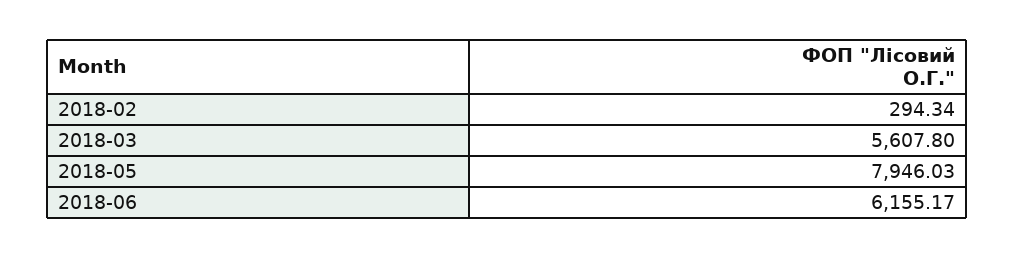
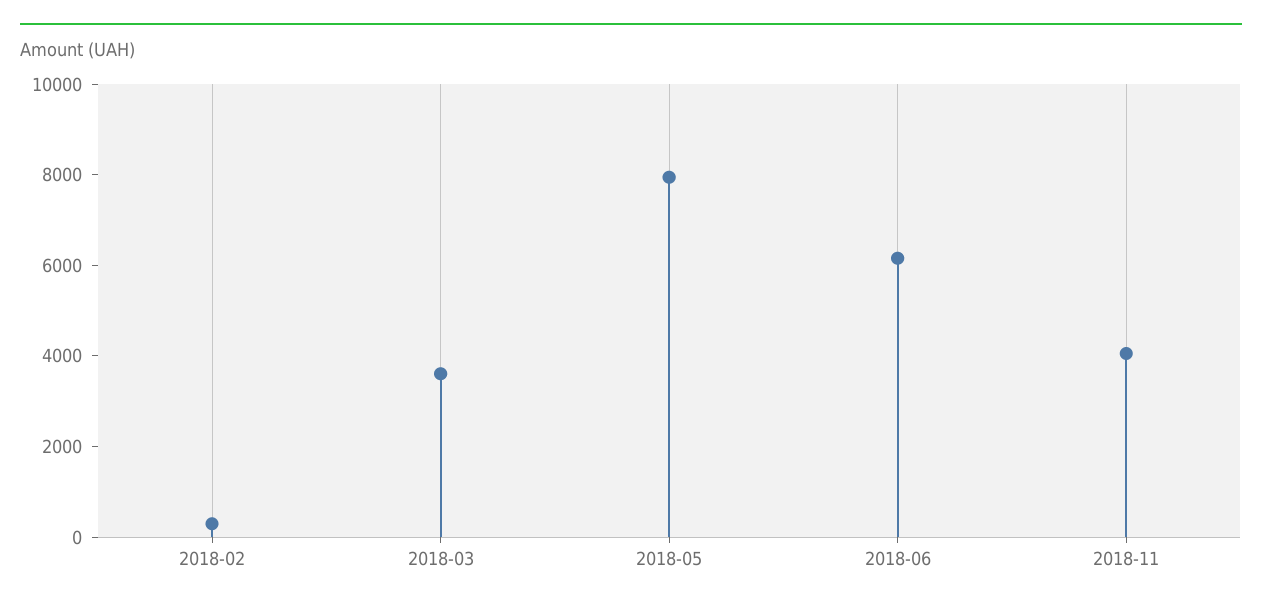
2018-03: 5607.8 -> 3500
2018-11: none -> 4000

